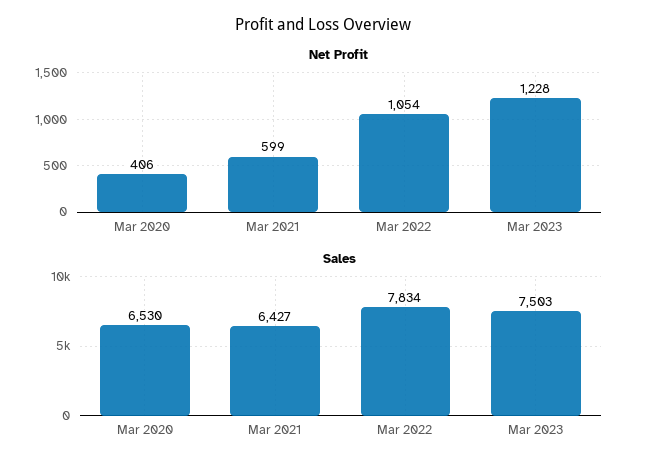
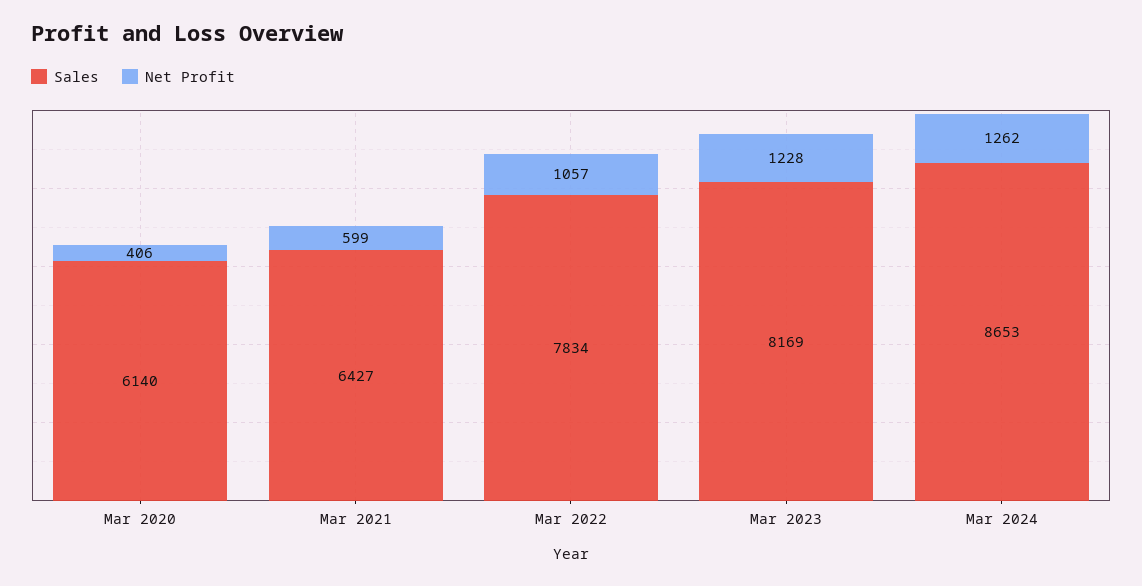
Net Profit, Mar 2022: 1054 -> 1057
Sales, Mar 2020: 6530 -> 6140
Sales, Mar 2023: 7503 -> 8169
Sales, Mar 2024: none -> 8653
Net Profit, Mar 2024: none -> 1262

